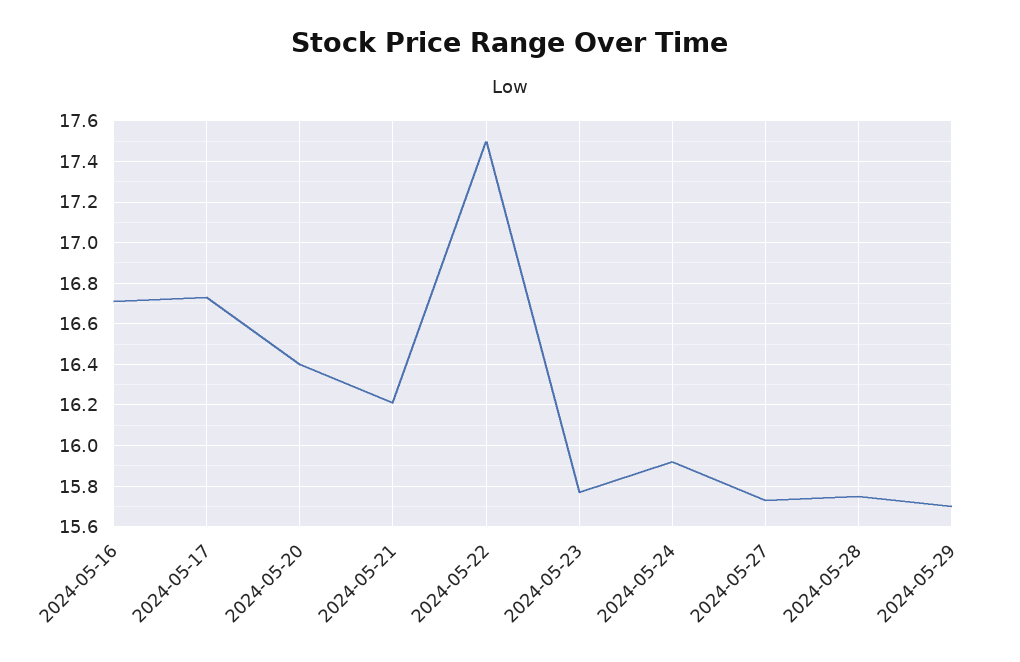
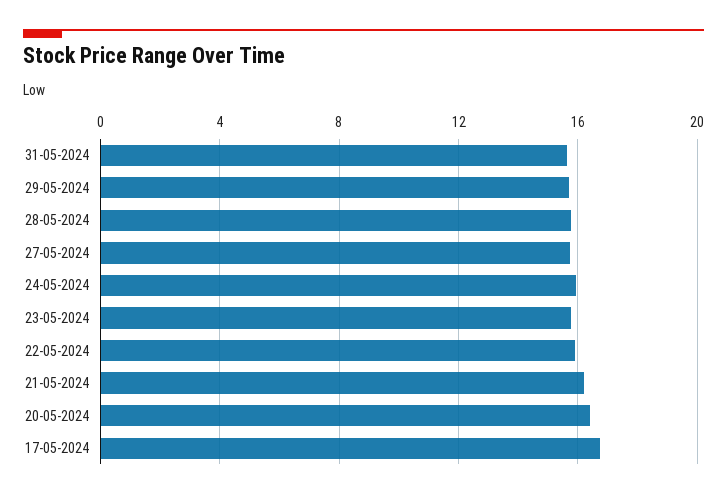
2024-05-16: 16.7 -> none
2024-05-22: 17.5 -> 16
31-05-2024: none -> 15.5

